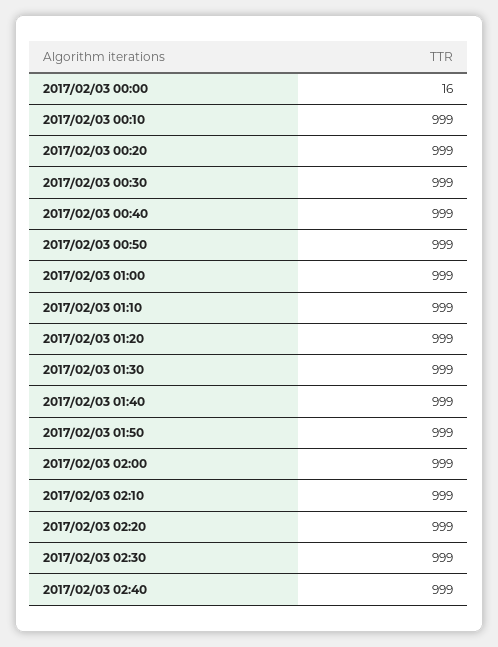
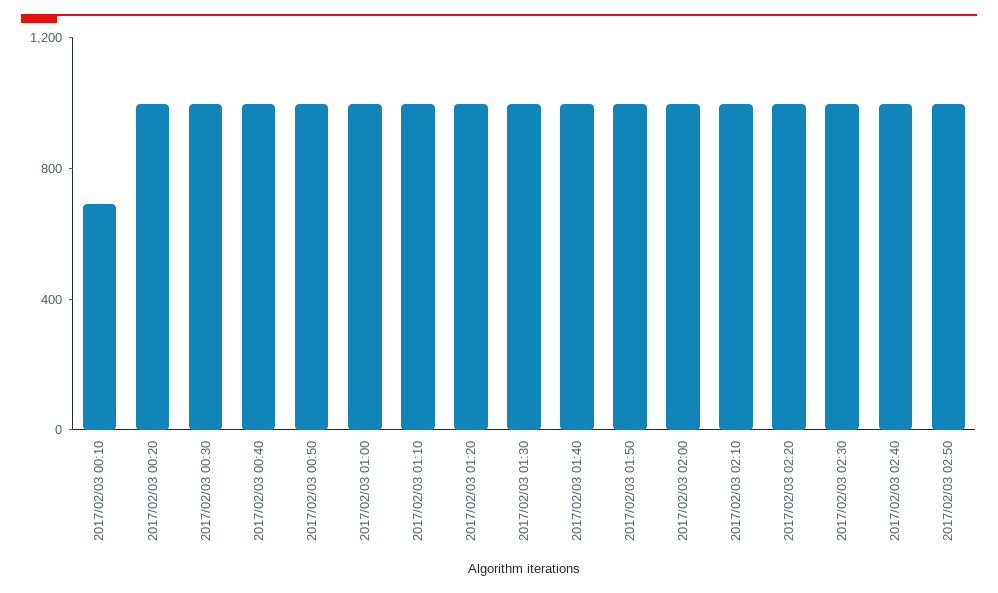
2017/02/03 00:00: 16 -> none
2017/02/03 00:10: 999 -> 700
2017/02/03 02:50: none -> 1000

